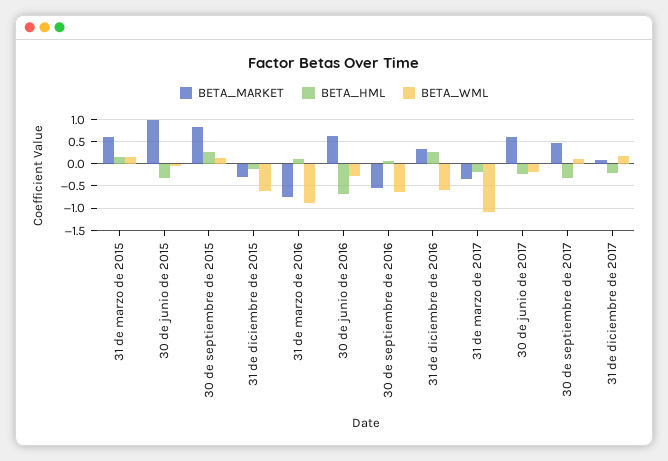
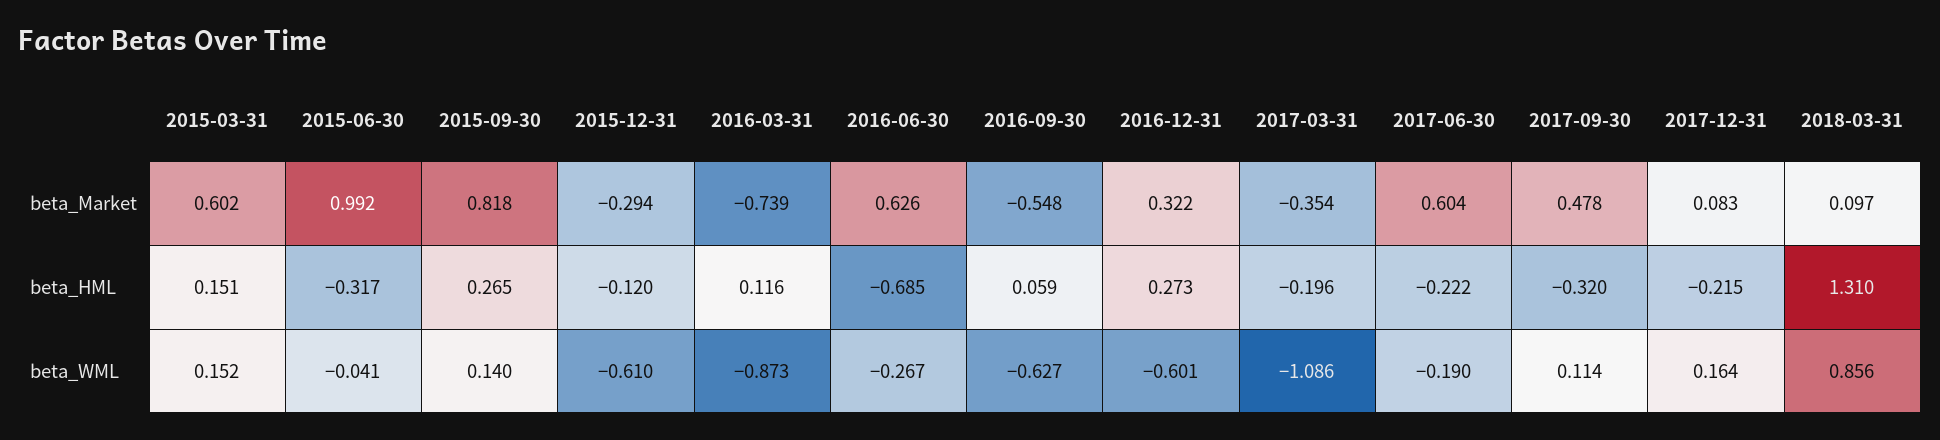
BETA_MARKET, 2018-03-31: none -> 0.097
BETA_HML, 2018-03-31: none -> 1.31
BETA_WML, 2018-03-31: none -> 0.856

